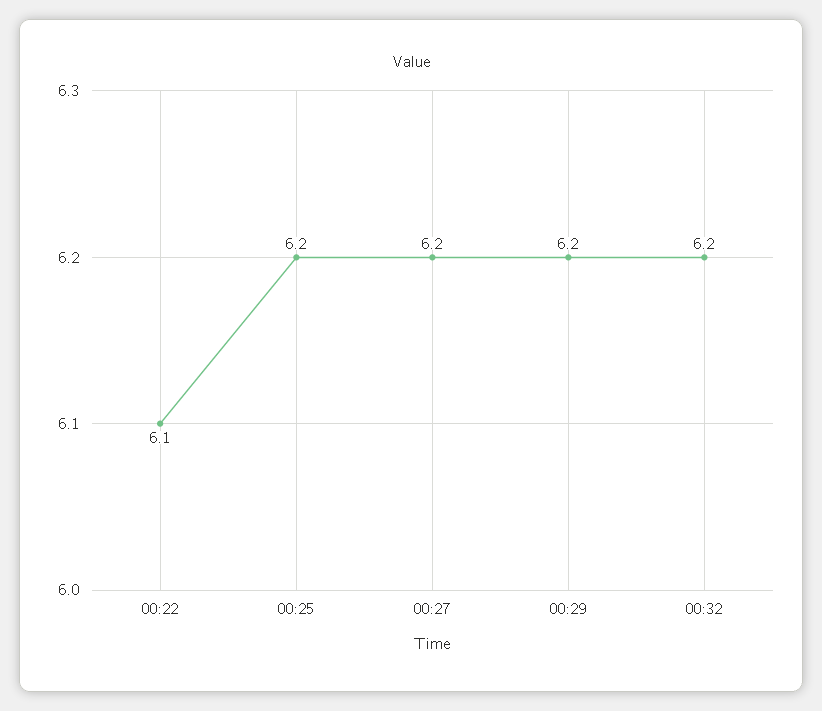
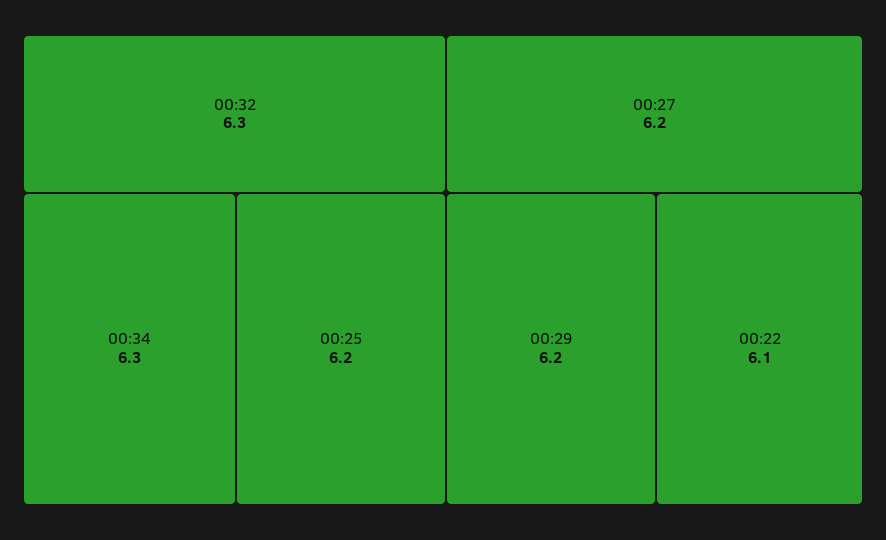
00:32: 6.2 -> 6.3
00:34: none -> 6.3

